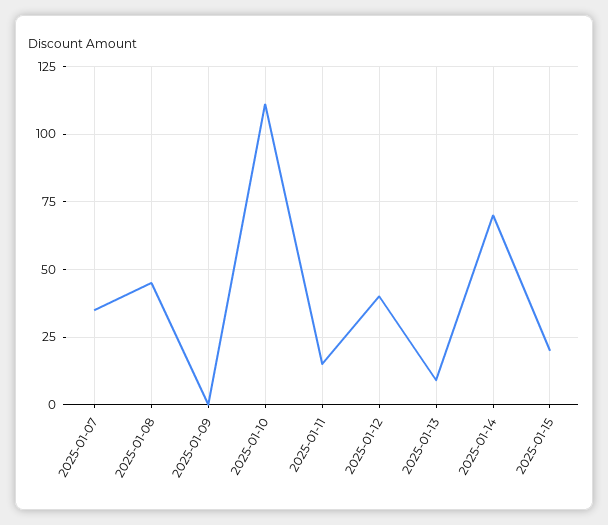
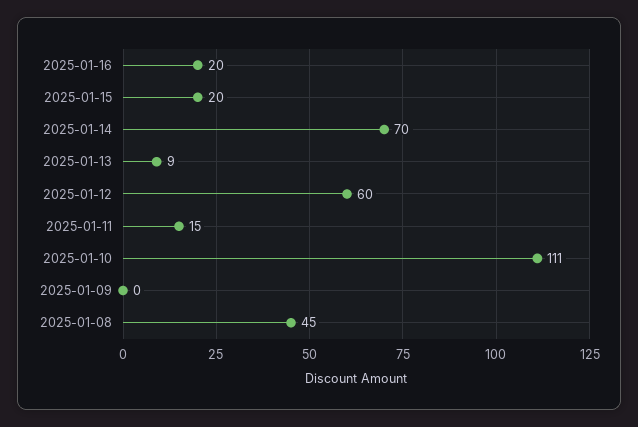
2025-01-07: 35 -> none
2025-01-12: 40 -> 60
2025-01-16: none -> 20

